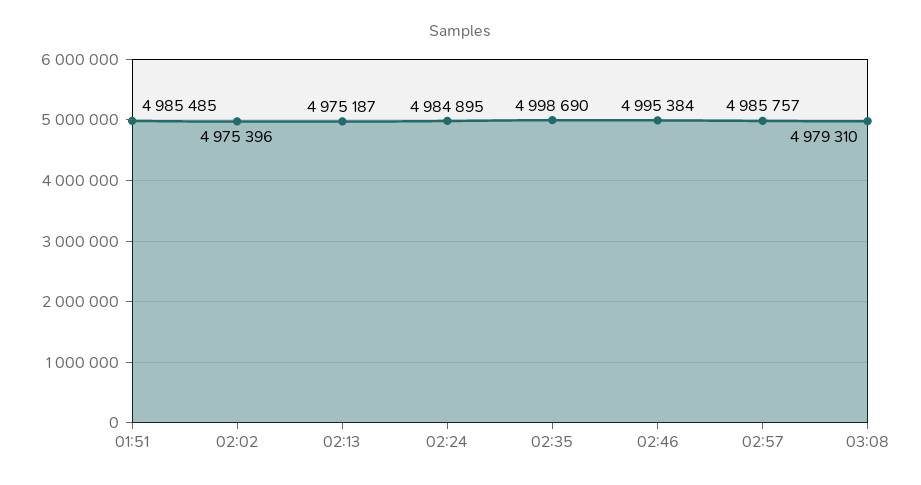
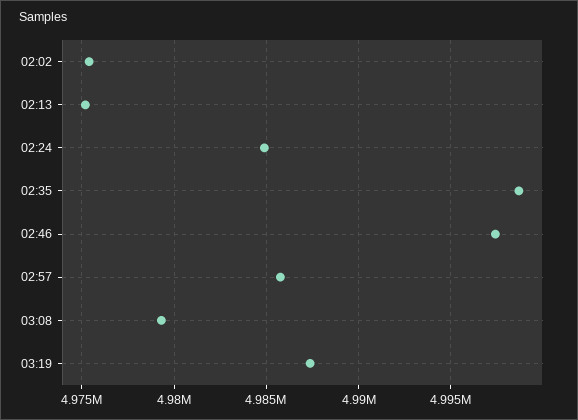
01:51: 4985485 -> none
02:46: 4995384 -> 4997500
03:19: none -> 4987500

